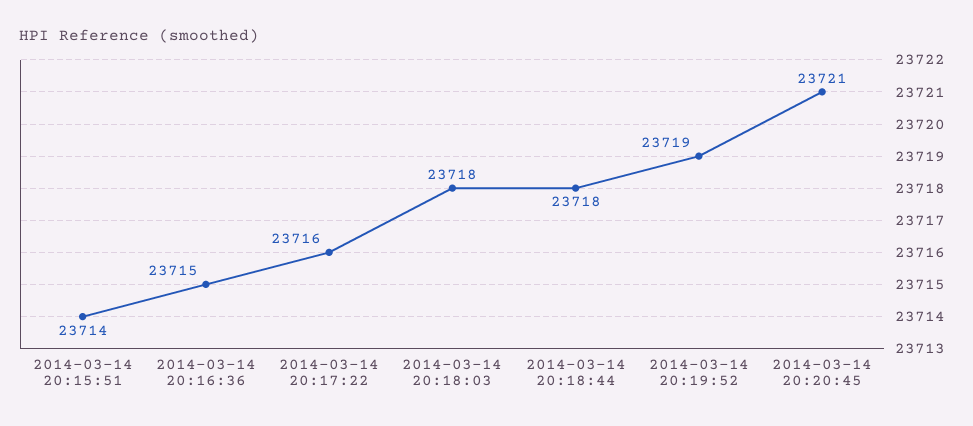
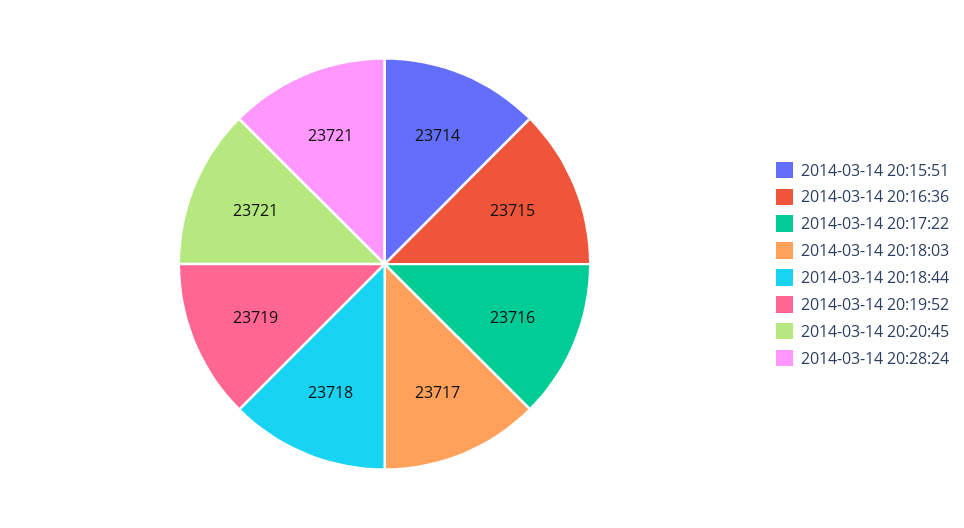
2014-03-14 20:18:03: 23718 -> 23717
2014-03-14 20:28:24: none -> 23721

